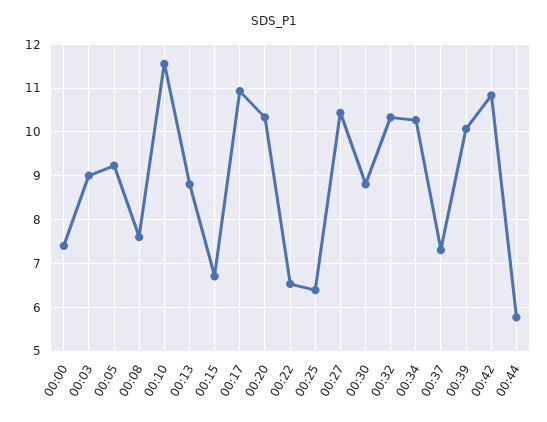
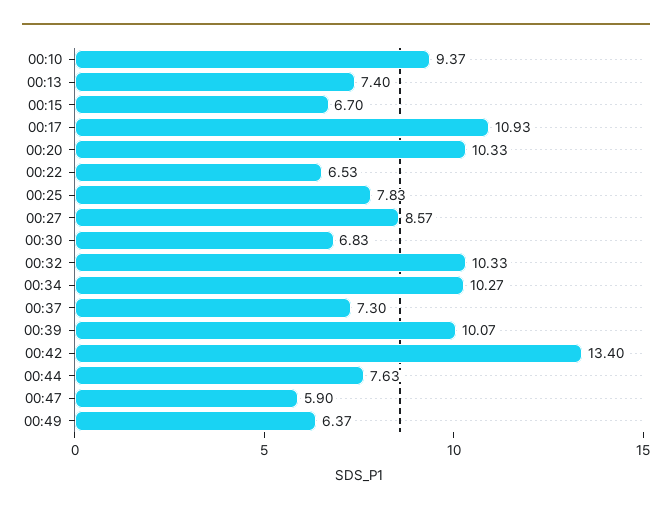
00:00: 7.4 -> none
00:03: 9 -> none
00:05: 9.2 -> none
00:08: 7.6 -> none
00:10: 11.6 -> 9.37
00:13: 8.8 -> 7.4
00:25: 6.4 -> 7.83
00:27: 10.4 -> 8.57
00:30: 8.8 -> 6.83
00:42: 10.8 -> 13.4
00:44: 5.8 -> 7.63
00:47: none -> 5.9
00:49: none -> 6.37

